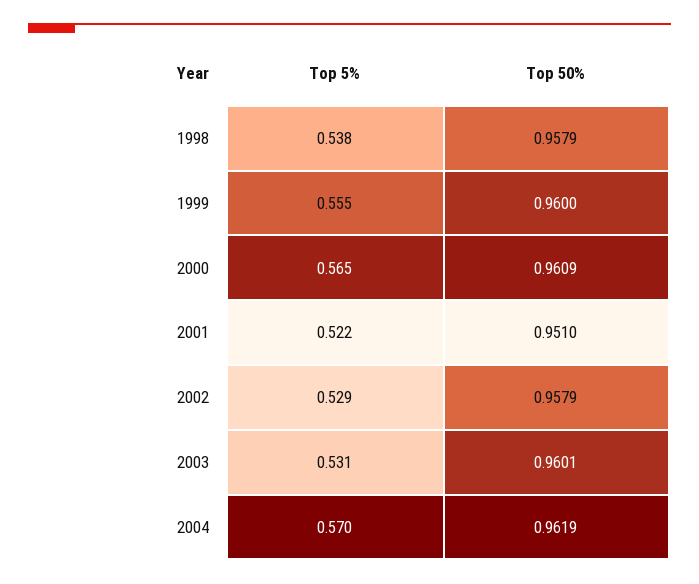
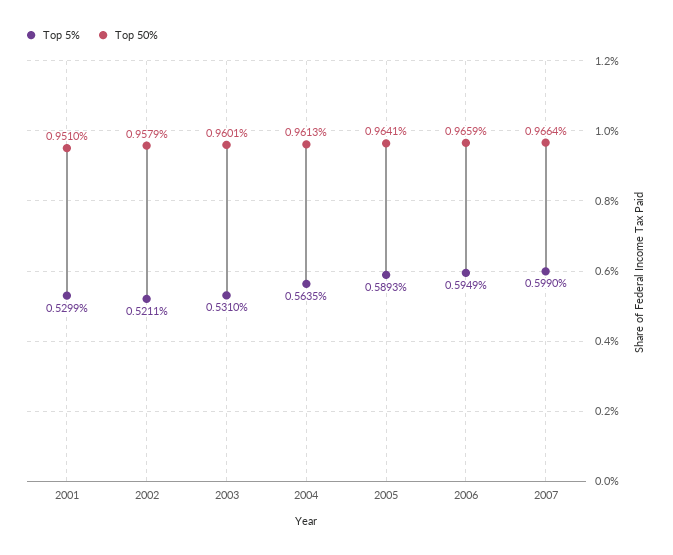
Top 5%, 1998: 0.538 -> none
Top 50%, 1998: 0.9579 -> none
Top 5%, 1999: 0.555 -> none
Top 50%, 1999: 0.96 -> none
Top 5%, 2000: 0.565 -> none
Top 50%, 2000: 0.9609 -> none
Top 5%, 2001: 0.522 -> 0.5299
Top 5%, 2002: 0.529 -> 0.5211
Top 5%, 2004: 0.57 -> 0.5635
Top 50%, 2004: 0.9619 -> 0.9613
Top 5%, 2005: none -> 0.5893
Top 50%, 2005: none -> 0.9641
Top 5%, 2006: none -> 0.5949
Top 50%, 2006: none -> 0.9659
Top 5%, 2007: none -> 0.599
Top 50%, 2007: none -> 0.9664

